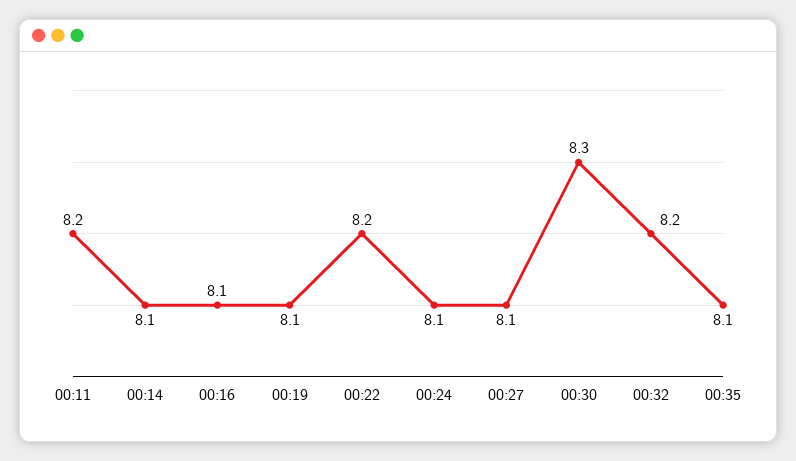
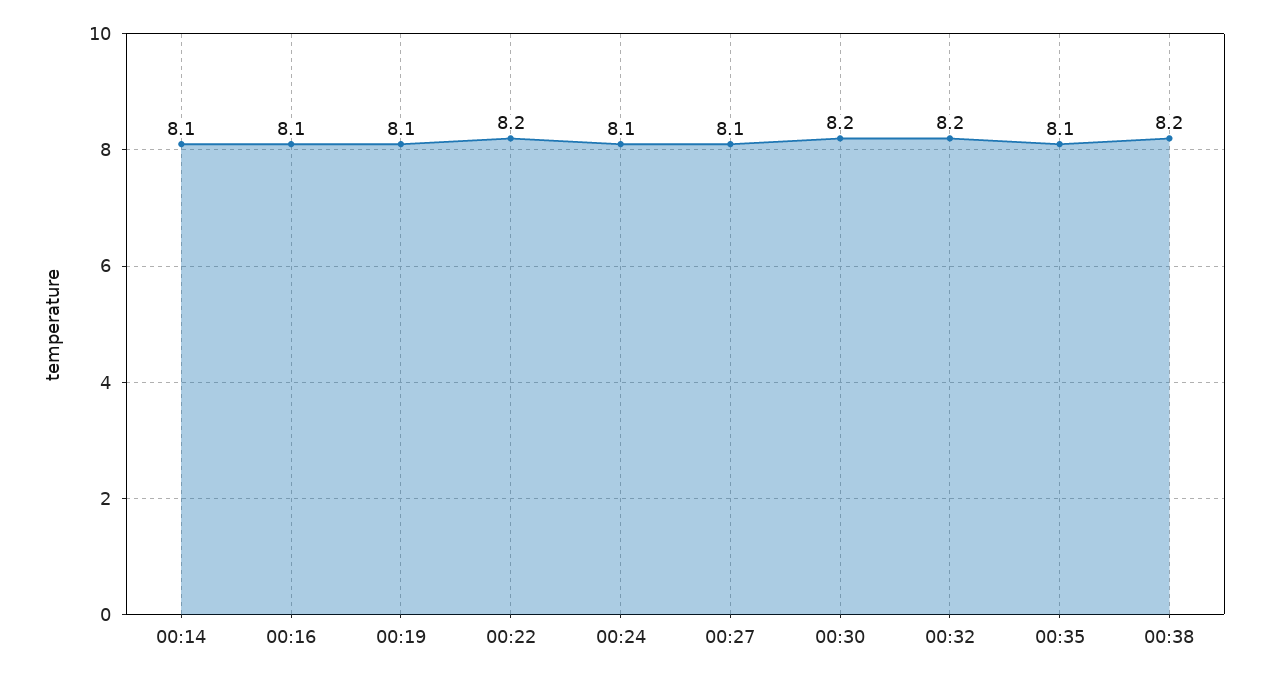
00:11: 8.2 -> none
00:30: 8.3 -> 8.2
00:38: none -> 8.2

